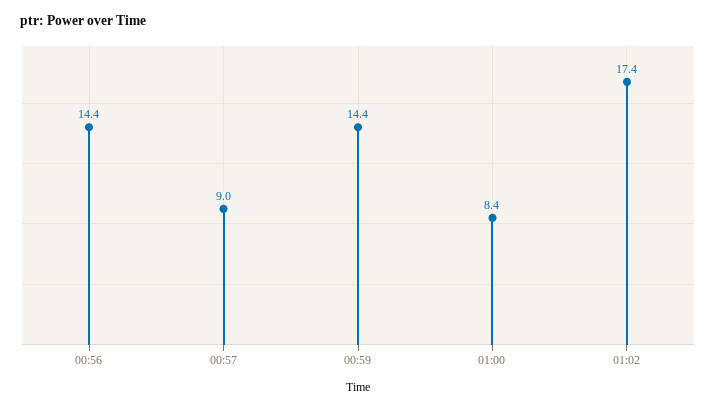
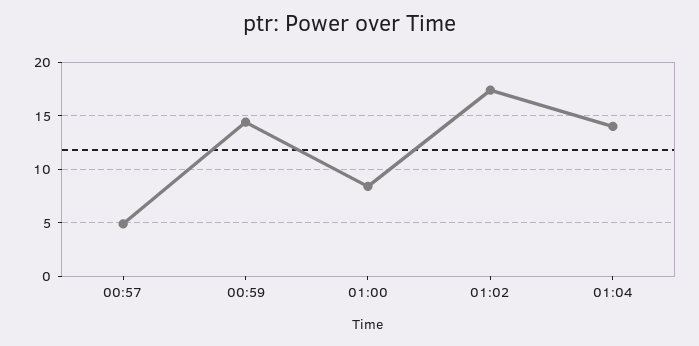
00:56: 14.4 -> none
00:57: 9 -> 5
01:04: none -> 14

